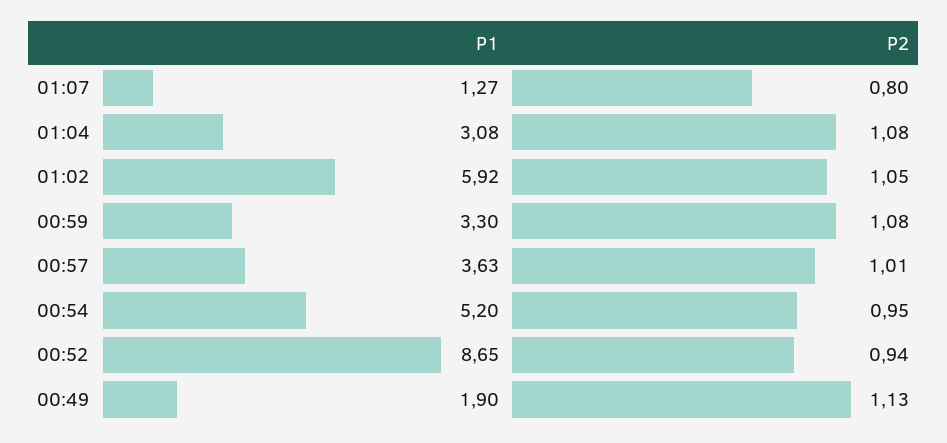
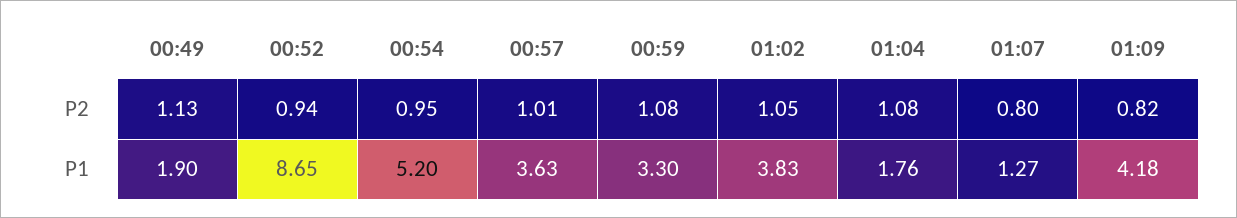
P1, 01:04: 3.08 -> 1.76
P1, 01:02: 5.92 -> 3.83
P2, 01:09: none -> 0.82
P1, 01:09: none -> 4.18

